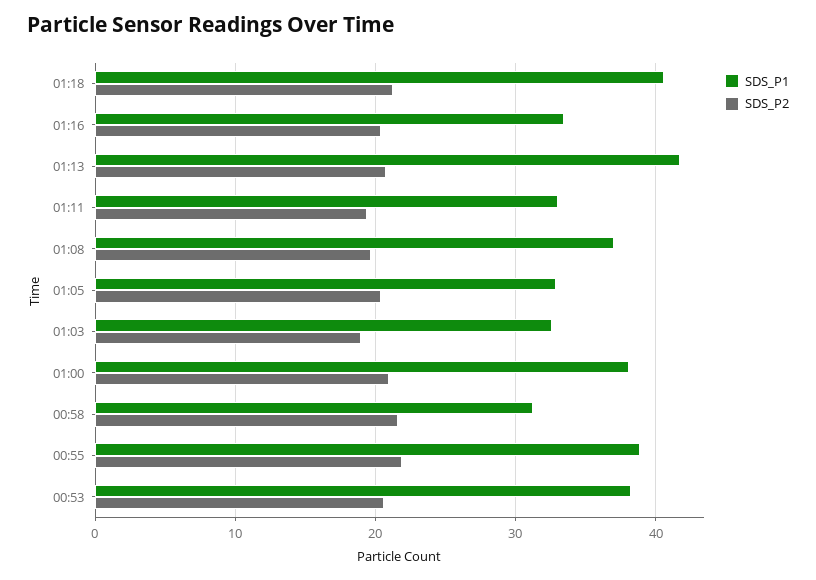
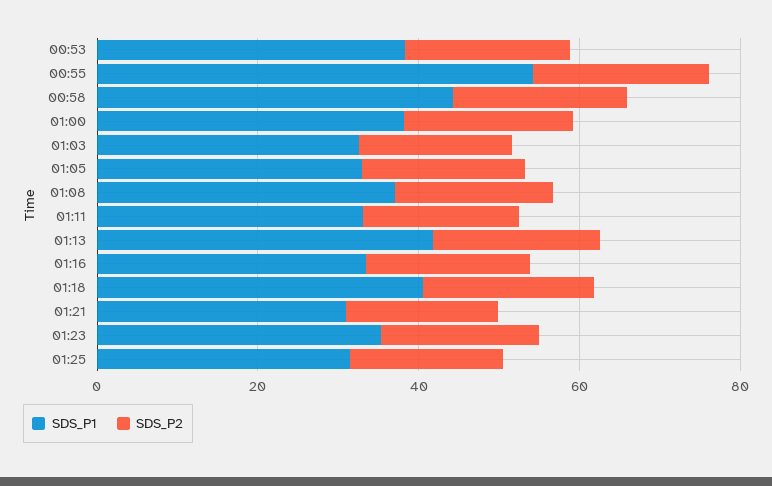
SDS_P1, 00:58: 31 -> 45
SDS_P1, 00:55: 39 -> 55
SDS_P1, 01:21: none -> 30
SDS_P2, 01:21: none -> 20
SDS_P1, 01:23: none -> 35
SDS_P2, 01:23: none -> 20
SDS_P1, 01:25: none -> 30
SDS_P2, 01:25: none -> 20

